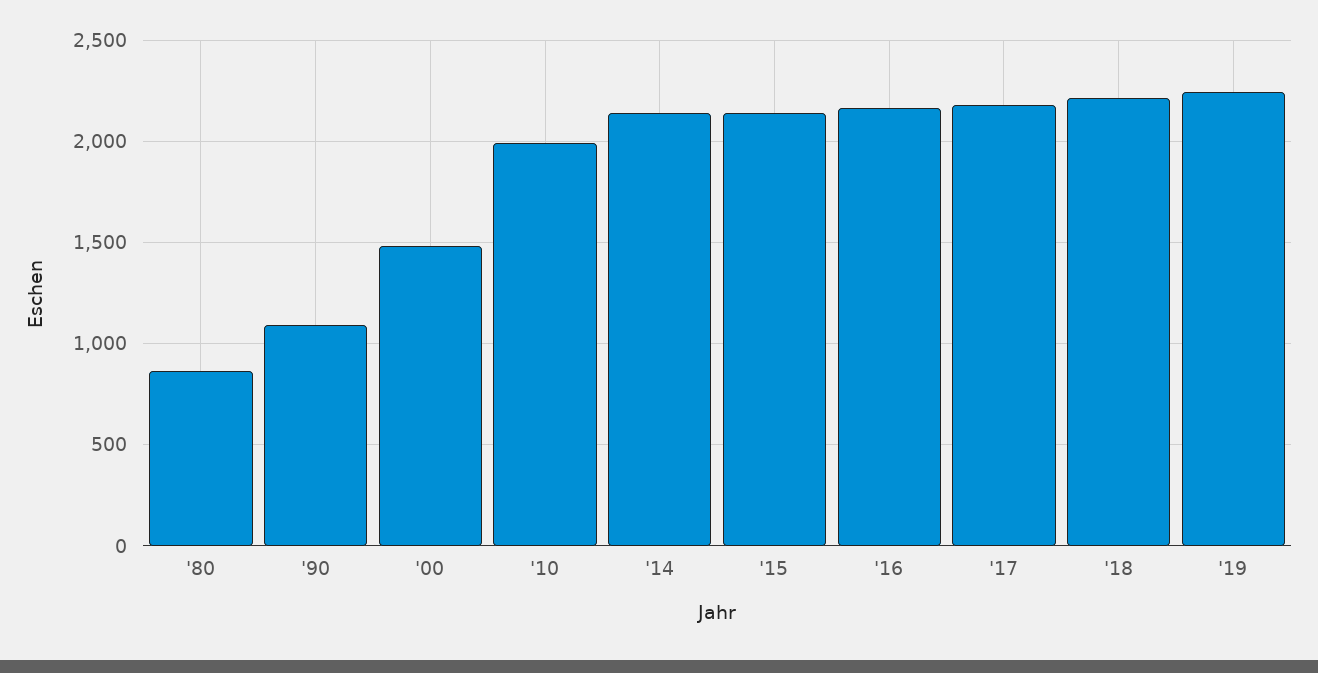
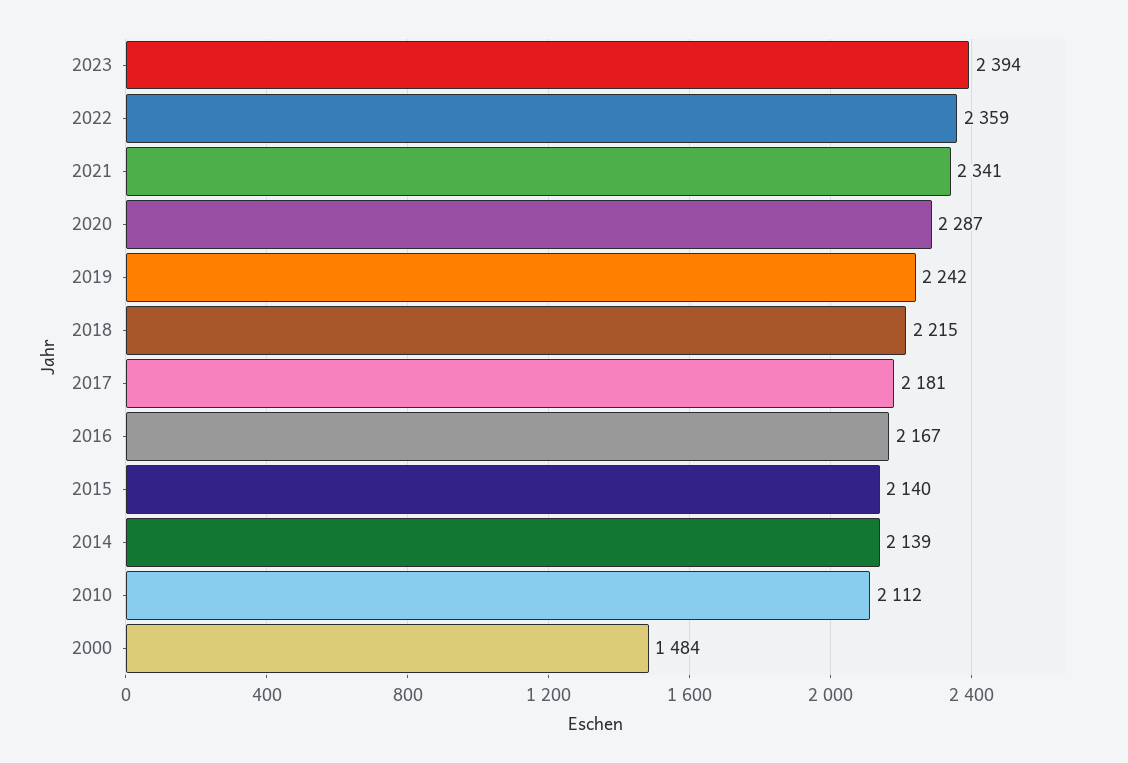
'80: 850 -> none
'90: 1100 -> none
'10: 2000 -> 2112
2023: none -> 2394
2022: none -> 2359
2021: none -> 2341
2020: none -> 2287

